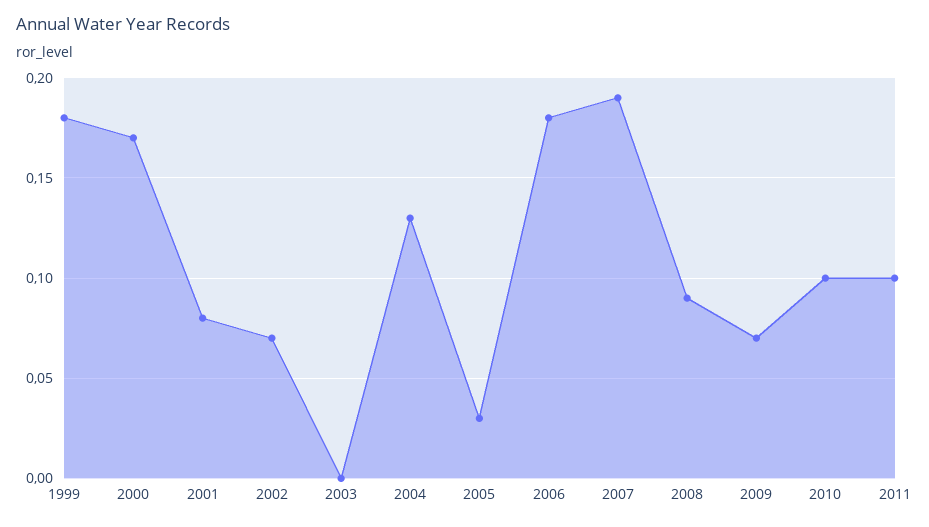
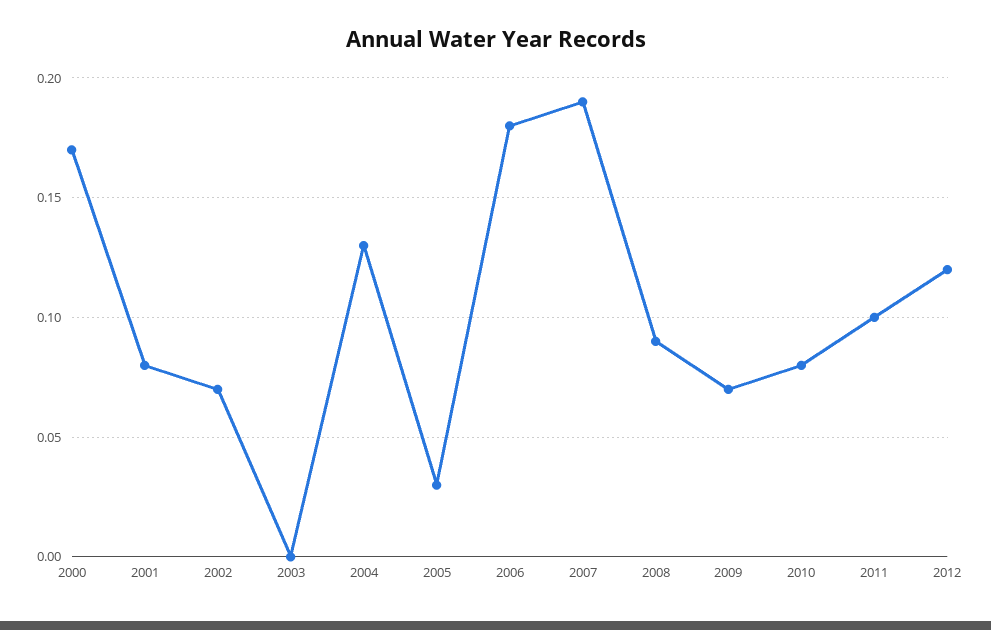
1999: 0.18 -> none
2010: 0.1 -> 0.08
2012: none -> 0.12

